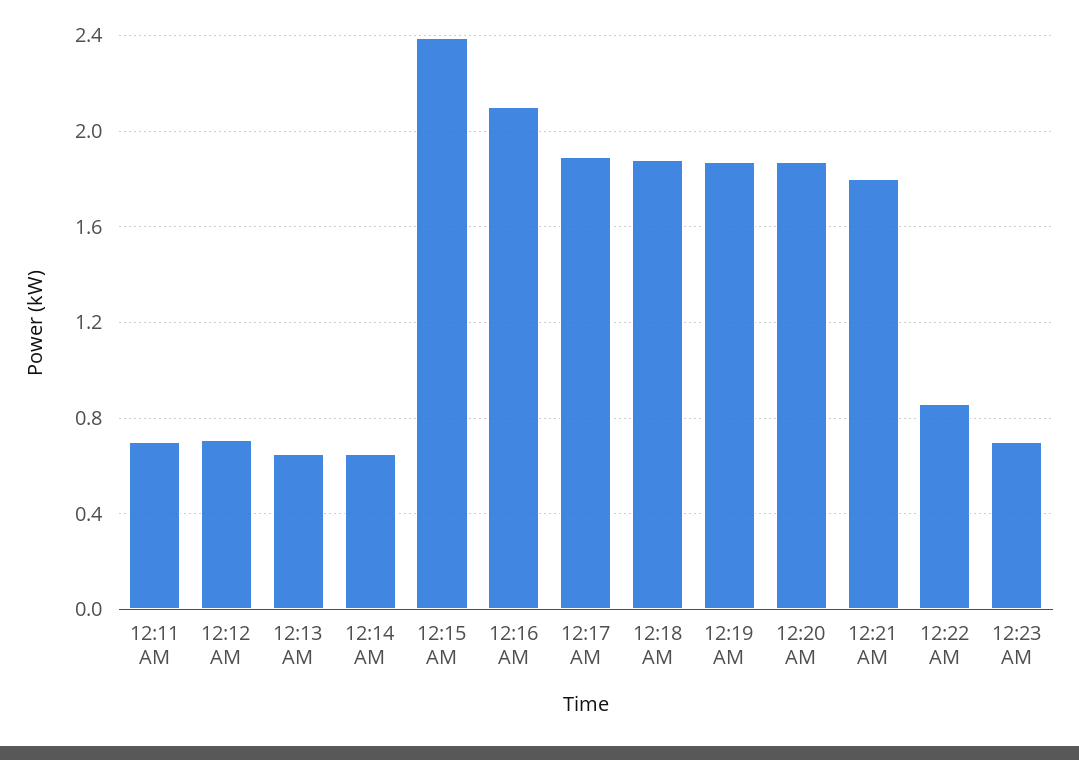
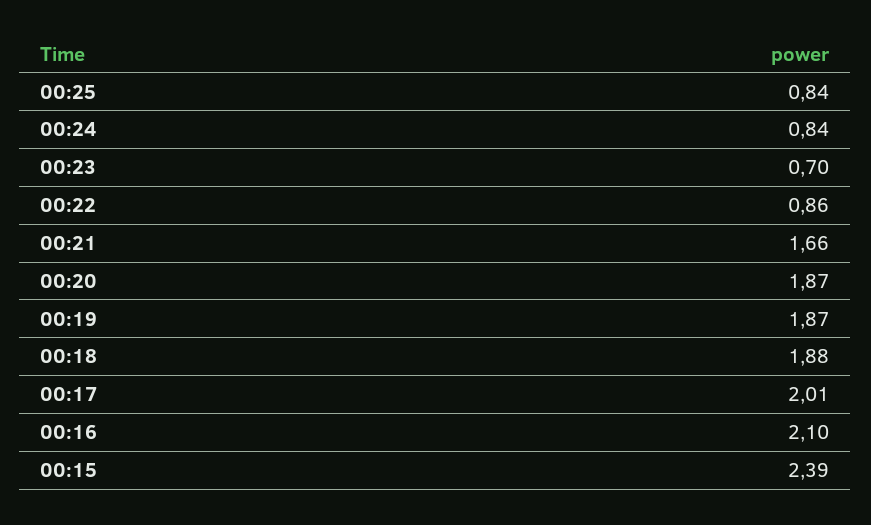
12:11 AM: 0.7 -> none
12:12 AM: 0.7 -> none
12:13 AM: 0.65 -> none
12:14 AM: 0.65 -> none
12:17 AM: 1.9 -> 2.01
12:21 AM: 1.8 -> 1.66
00:25: none -> 0.84
00:24: none -> 0.84

